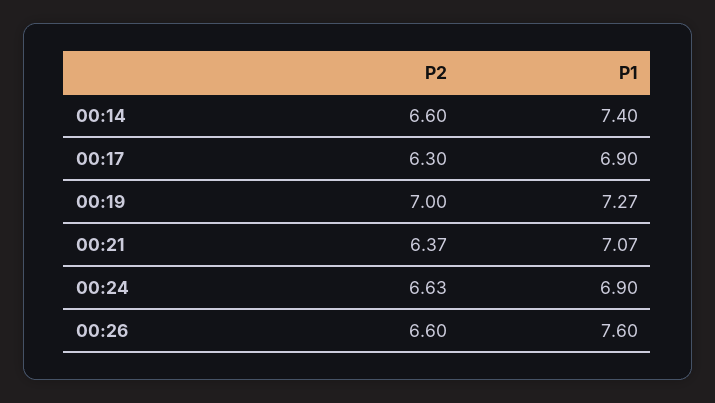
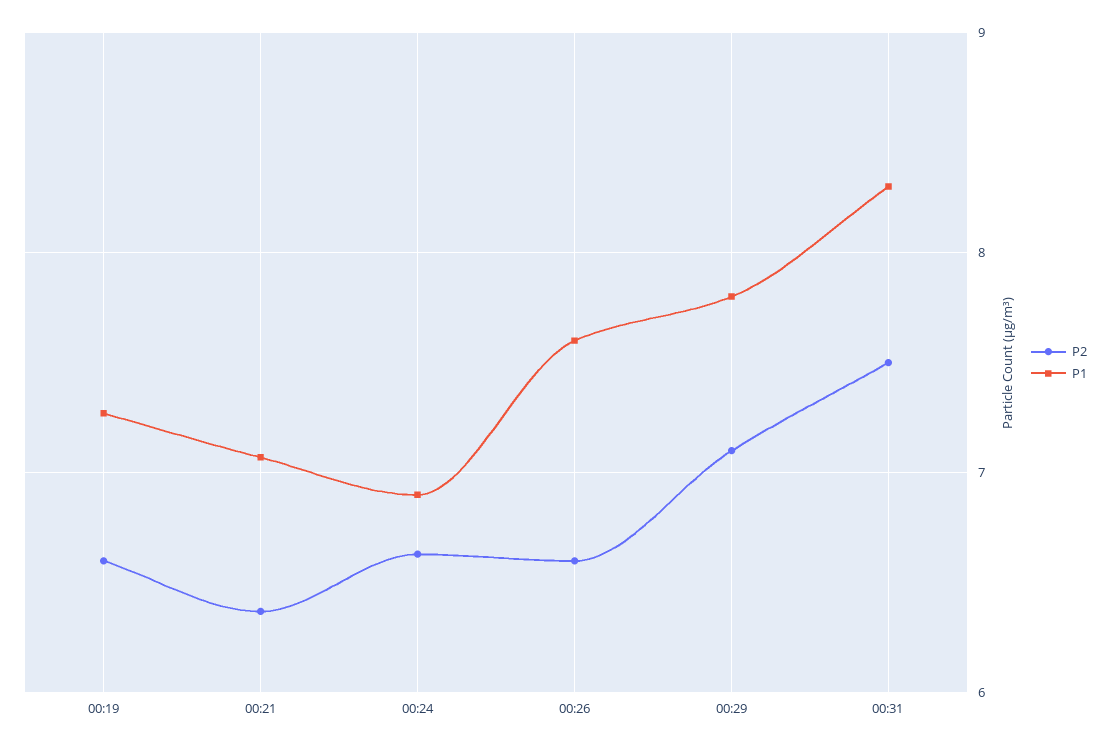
P2, 00:14: 6.6 -> none
P1, 00:14: 7.4 -> none
P2, 00:17: 6.3 -> none
P1, 00:17: 6.9 -> none
P2, 00:19: 7 -> 6.6
P2, 00:29: none -> 7.1
P1, 00:29: none -> 7.8
P2, 00:31: none -> 7.5
P1, 00:31: none -> 8.3

